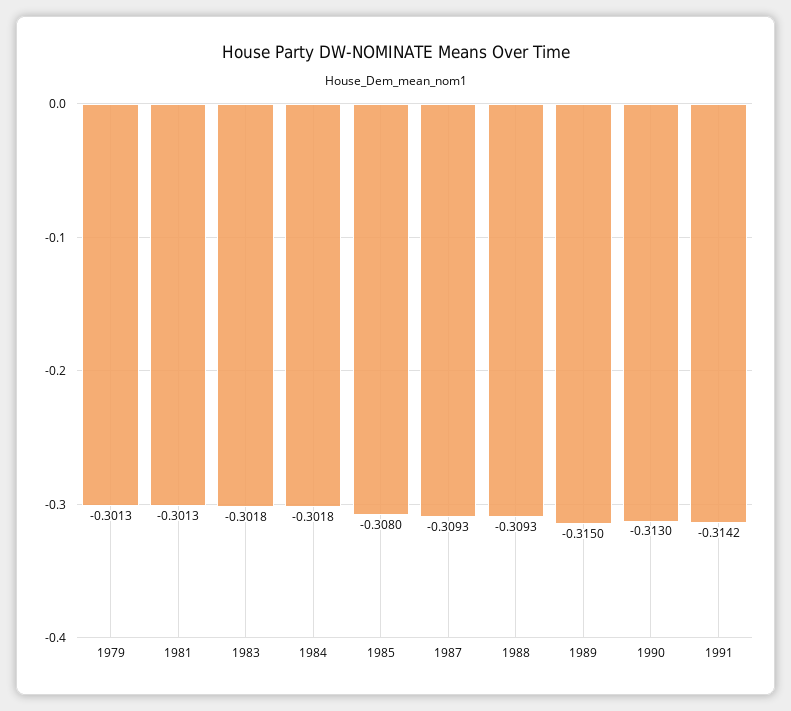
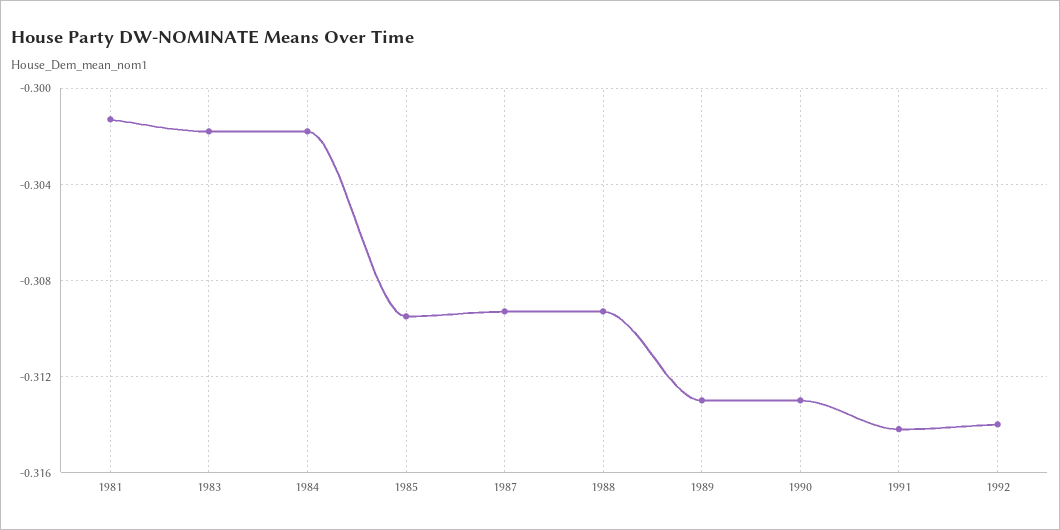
1979: -0.3013 -> none
1985: -0.308 -> -0.3095
1989: -0.315 -> -0.313
1992: none -> -0.314

